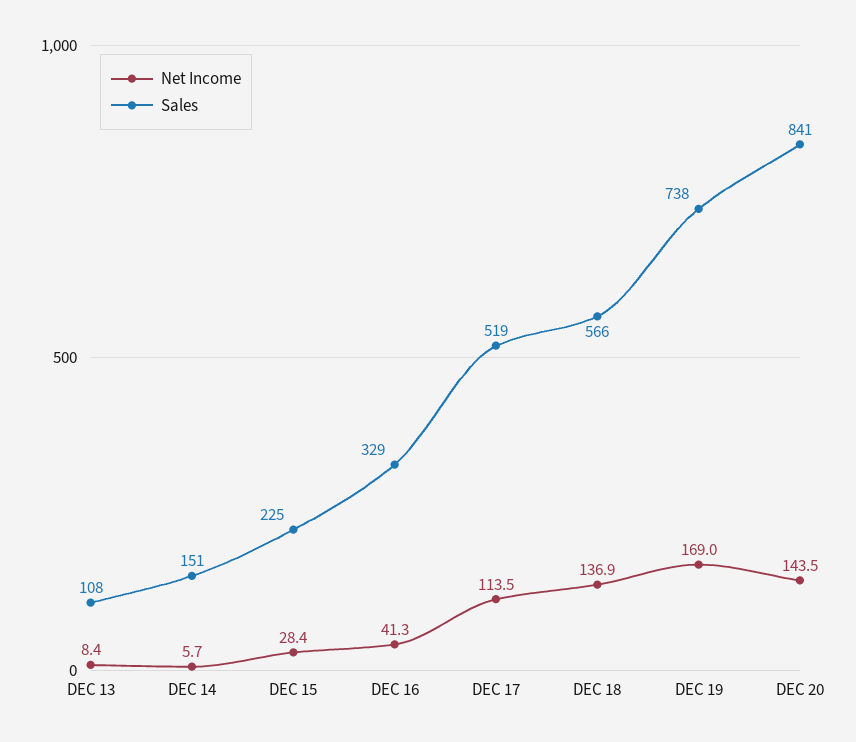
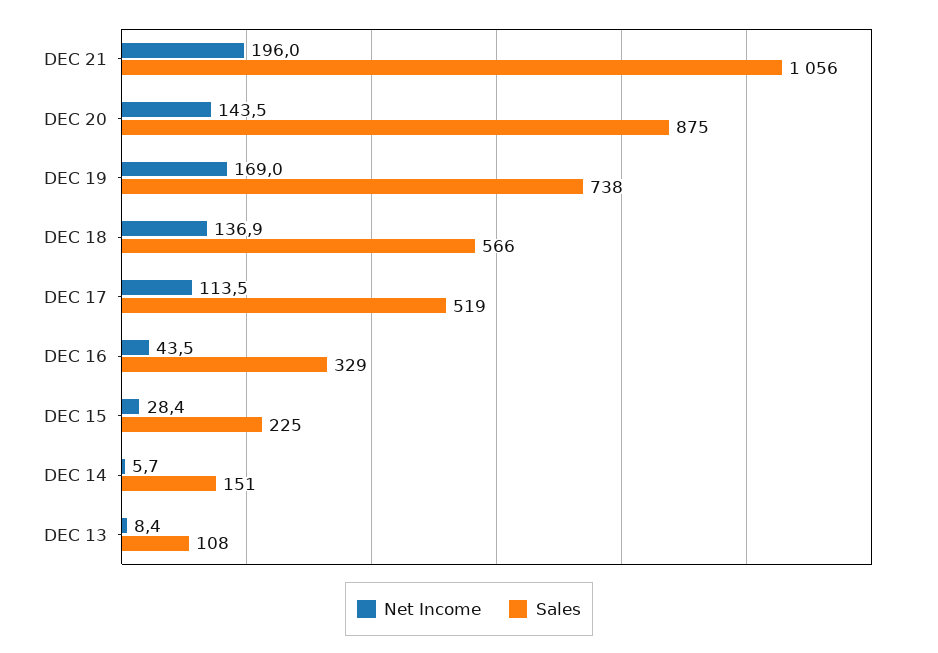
Net Income, DEC 16: 41.3 -> 43.5
Sales, DEC 20: 841 -> 875
Net Income, DEC 21: none -> 196
Sales, DEC 21: none -> 1056

